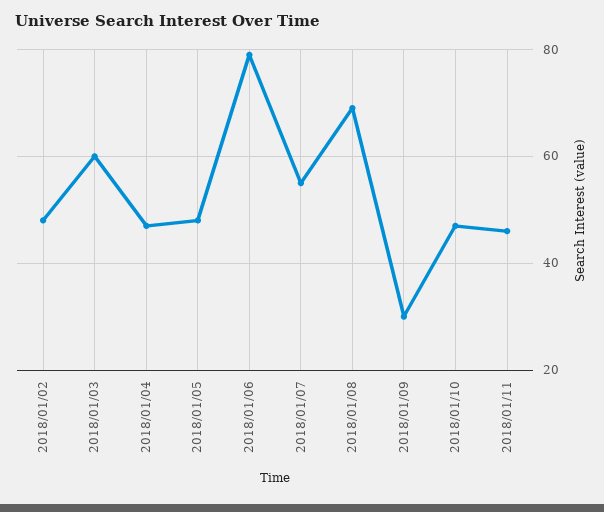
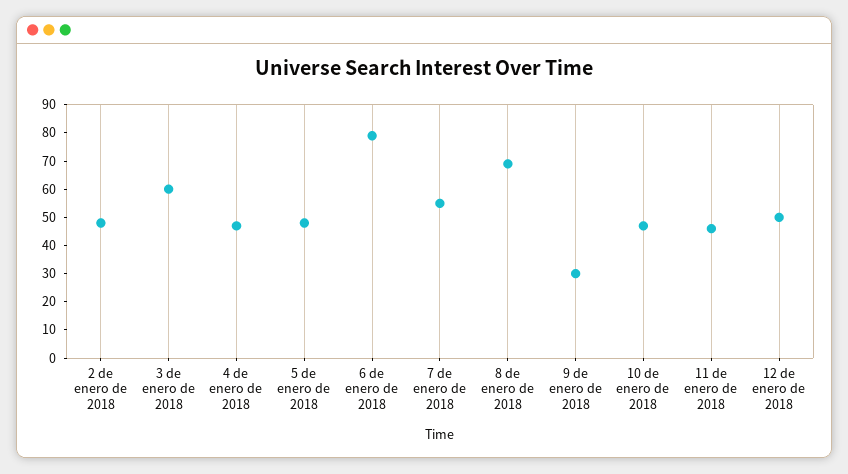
12 de enero de 2018: none -> 50

